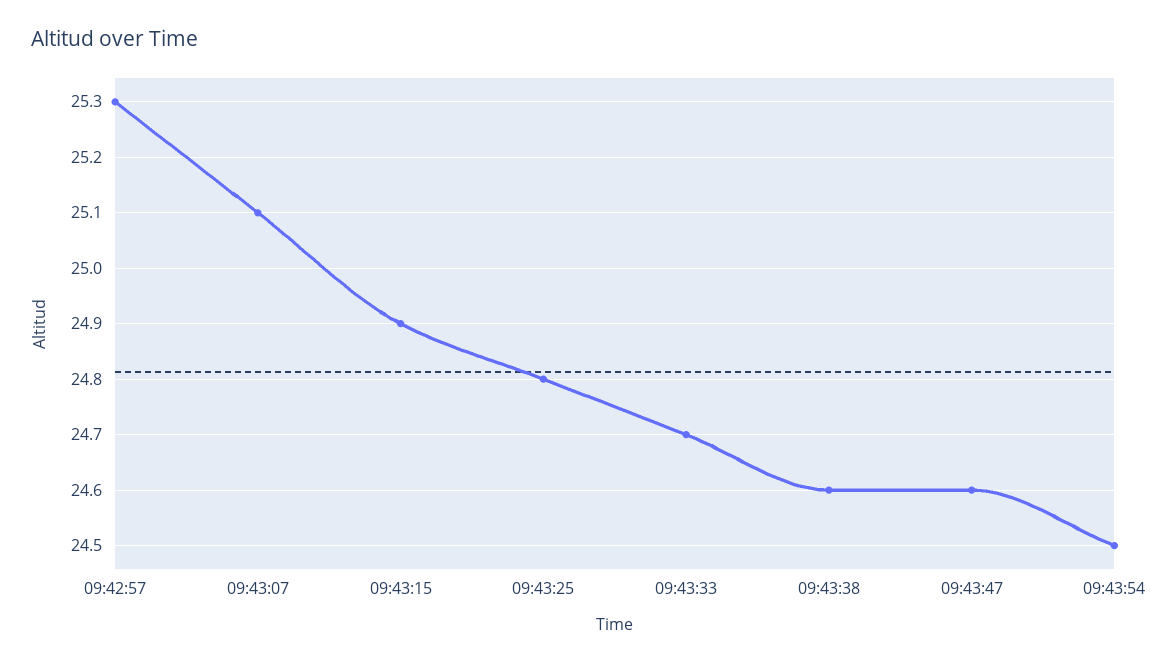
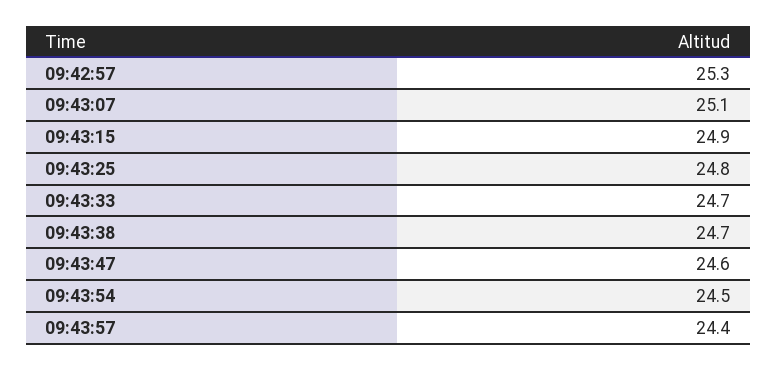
09:43:38: 24.6 -> 24.7
09:43:57: none -> 24.4

